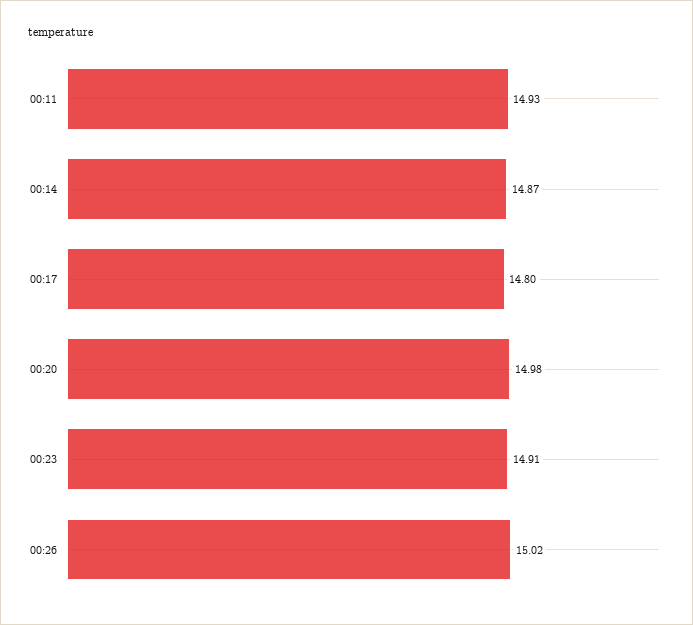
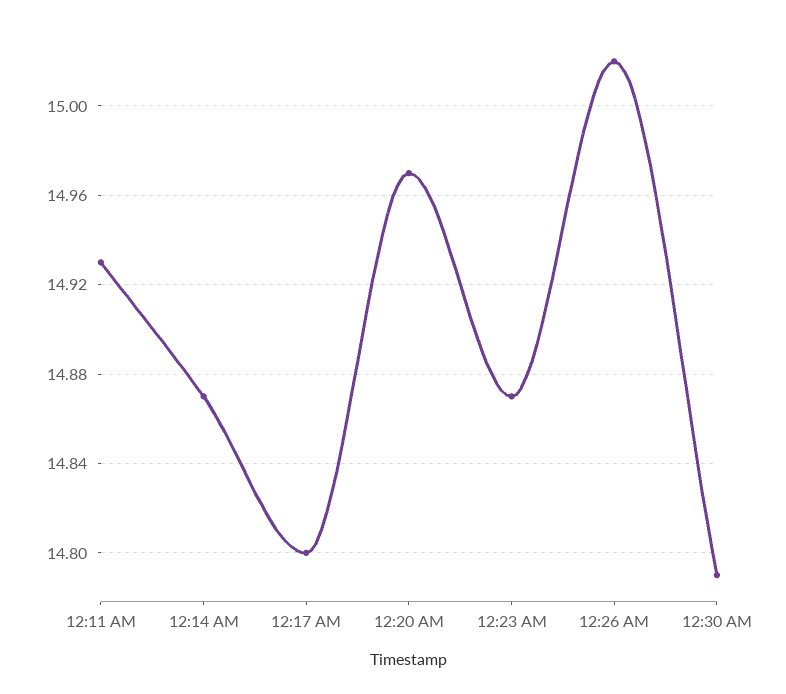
00:20: 14.98 -> 14.97
00:23: 14.91 -> 14.87
12:30 AM: none -> 14.79

